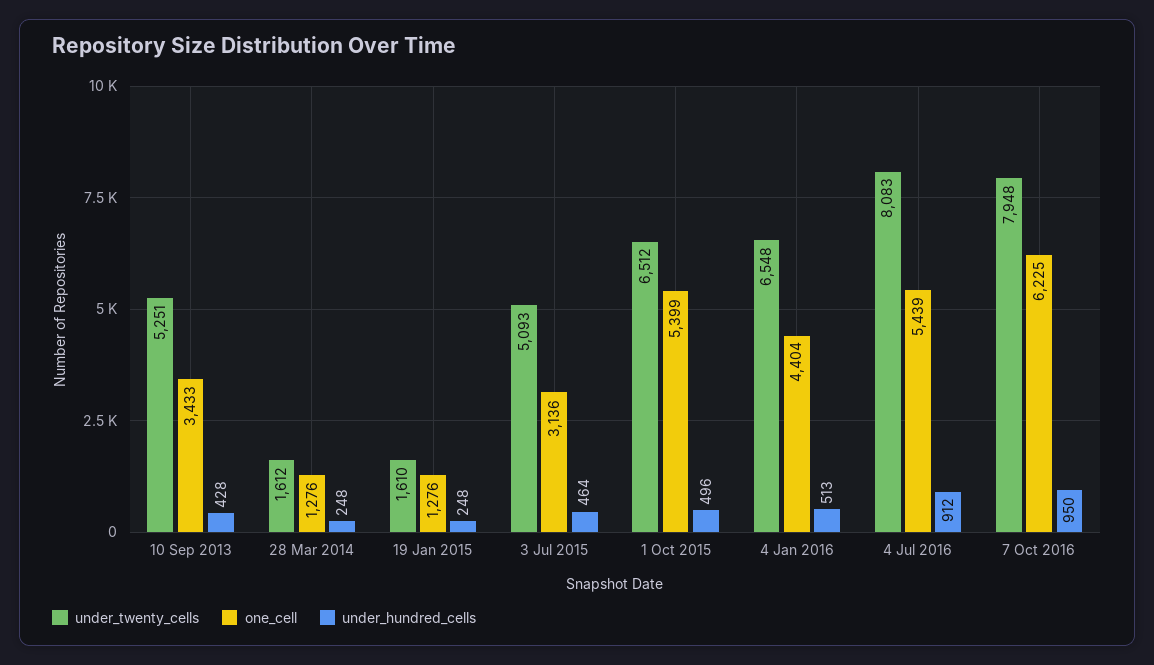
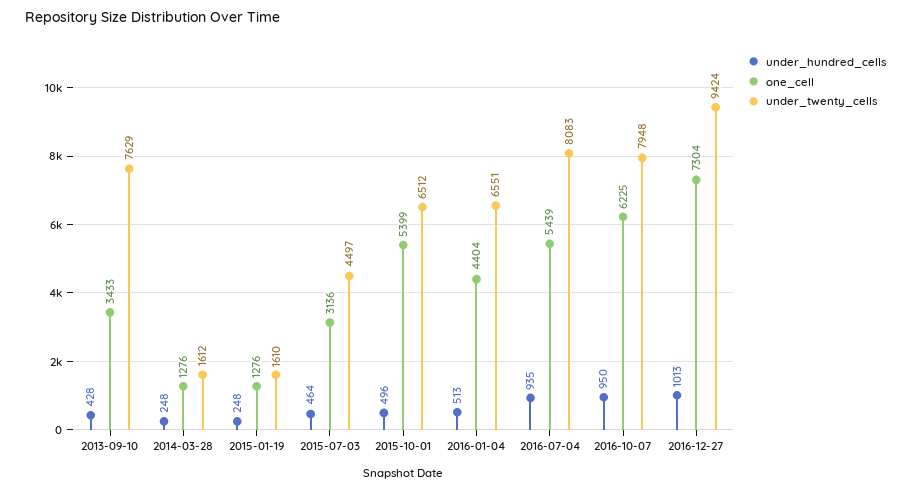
under_twenty_cells, 10 Sep 2013: 5251 -> 7629
under_twenty_cells, 3 Jul 2015: 5093 -> 4497
under_twenty_cells, 4 Jan 2016: 6548 -> 6551
under_hundred_cells, 4 Jul 2016: 912 -> 935
under_hundred_cells, 2016-12-27: none -> 1013
one_cell, 2016-12-27: none -> 7304
under_twenty_cells, 2016-12-27: none -> 9424

